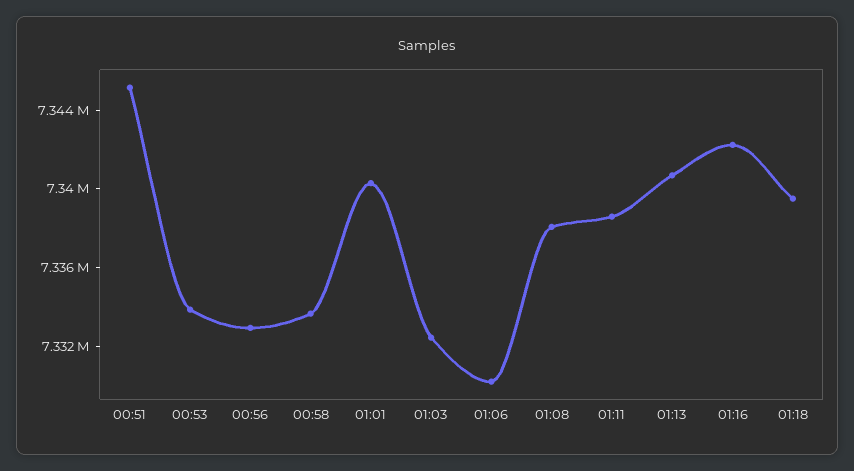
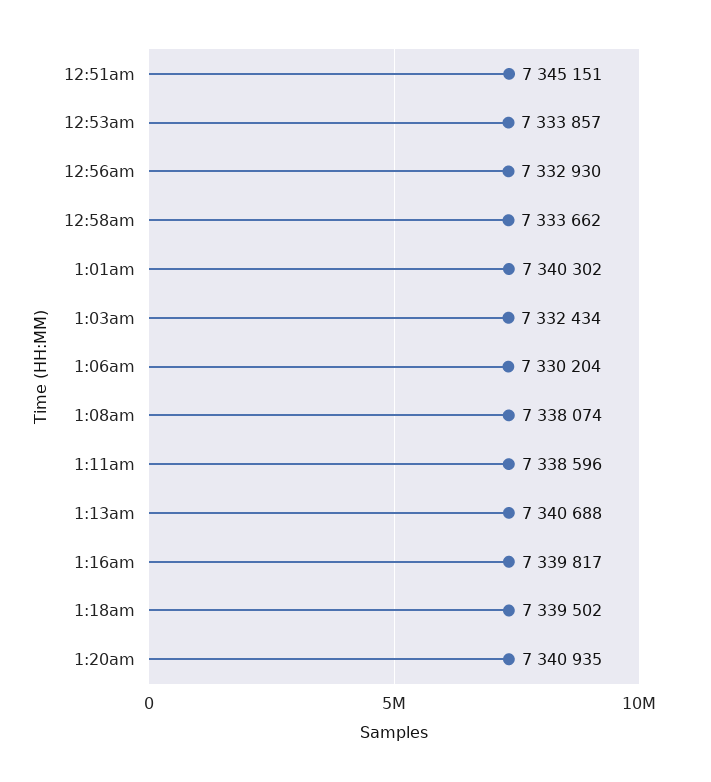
01:16: 7342000 -> 7339817
1:20am: none -> 7340935

